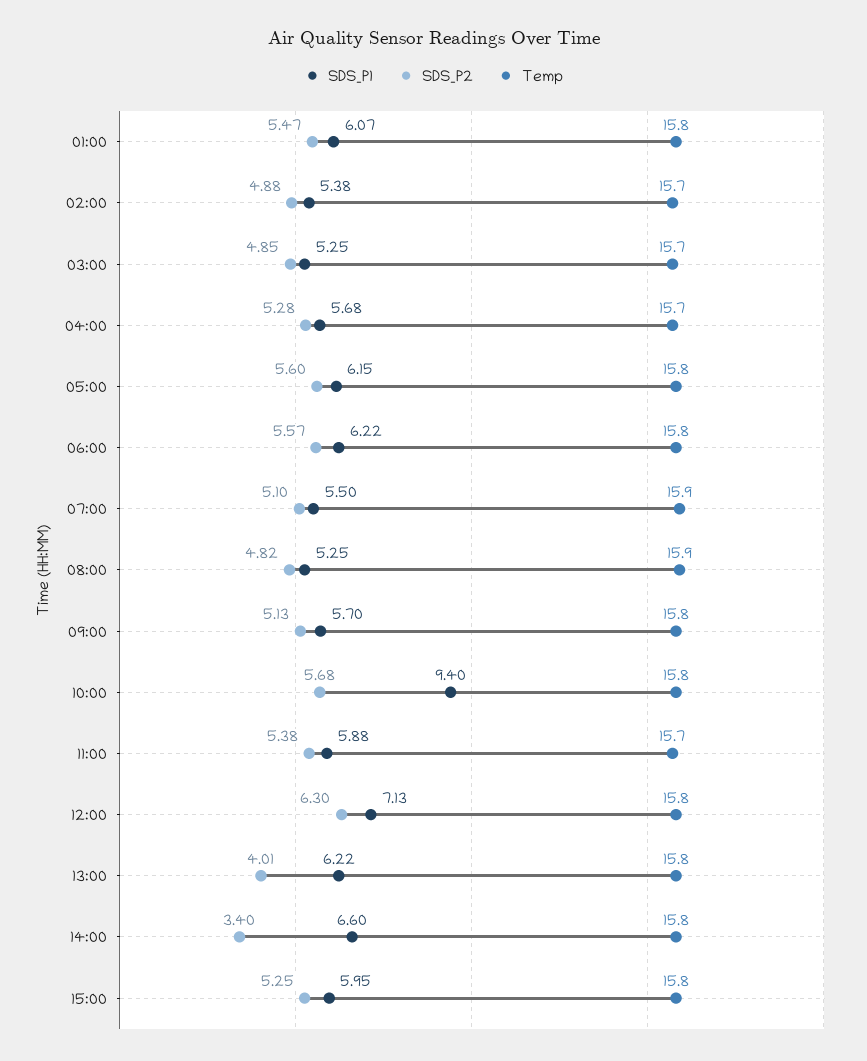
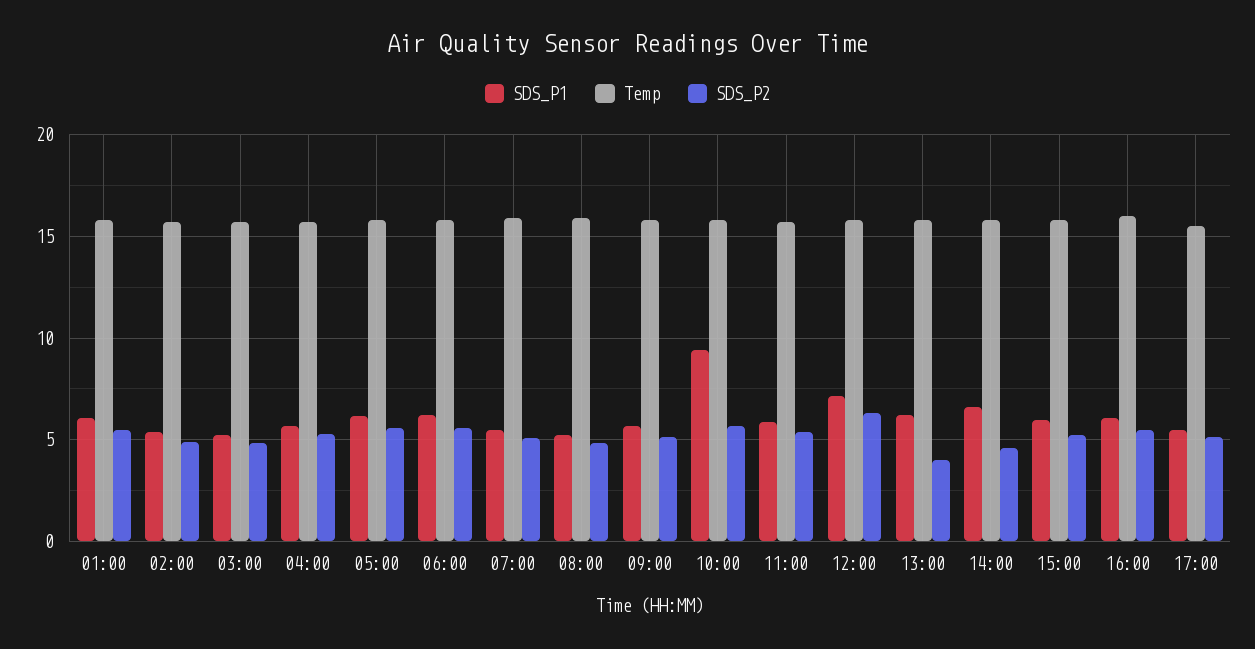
SDS_P2, 14:00: 3.4 -> 4.5
SDS_P1, 16:00: none -> 6
Temp, 16:00: none -> 16
SDS_P2, 16:00: none -> 5.5
SDS_P1, 17:00: none -> 5.5
Temp, 17:00: none -> 15.5
SDS_P2, 17:00: none -> 5

